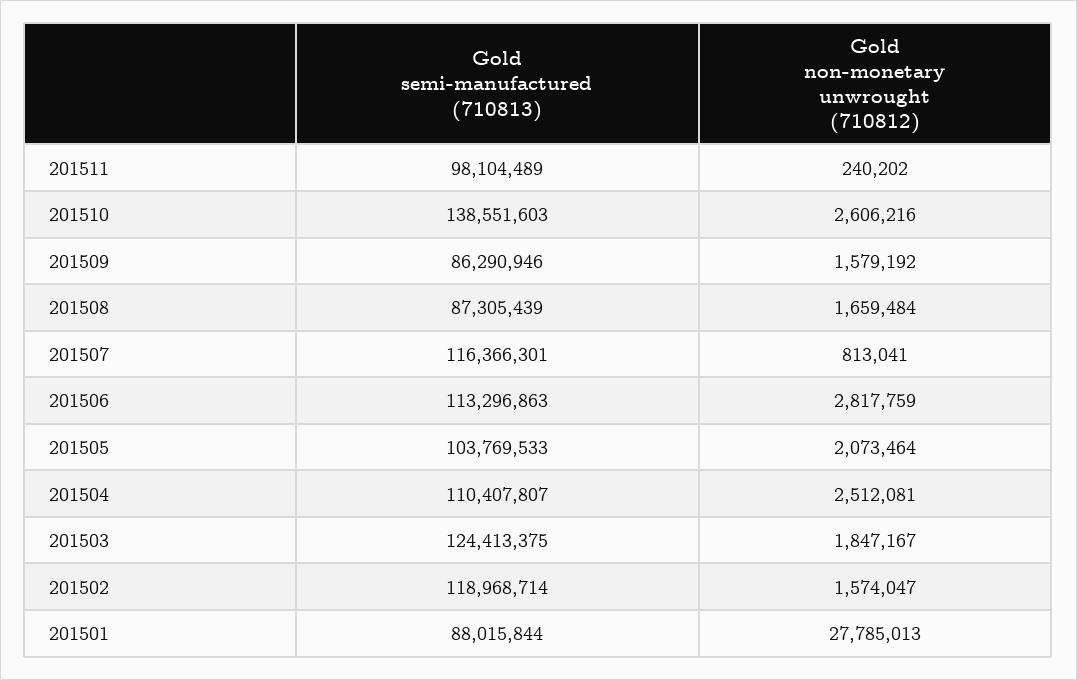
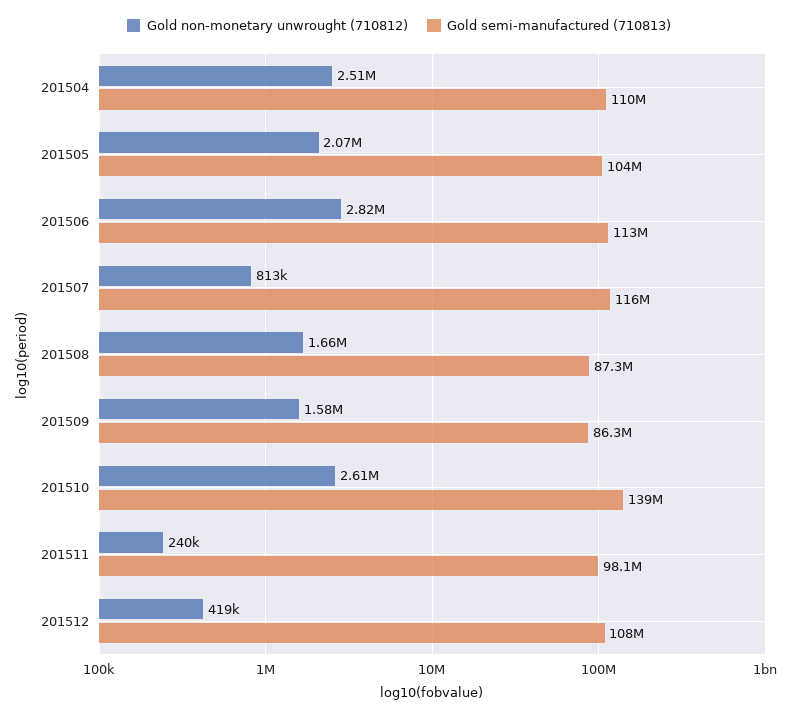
Gold semi-manufactured (710813), 201503: 124413375 -> none
Gold non-monetary unwrought (710812), 201503: 1847167 -> none
Gold semi-manufactured (710813), 201502: 118968714 -> none
Gold non-monetary unwrought (710812), 201502: 1574047 -> none
Gold semi-manufactured (710813), 201501: 88015844 -> none
Gold non-monetary unwrought (710812), 201501: 27785013 -> none
Gold non-monetary unwrought (710812), 201512: none -> 419000
Gold semi-manufactured (710813), 201512: none -> 108000000

